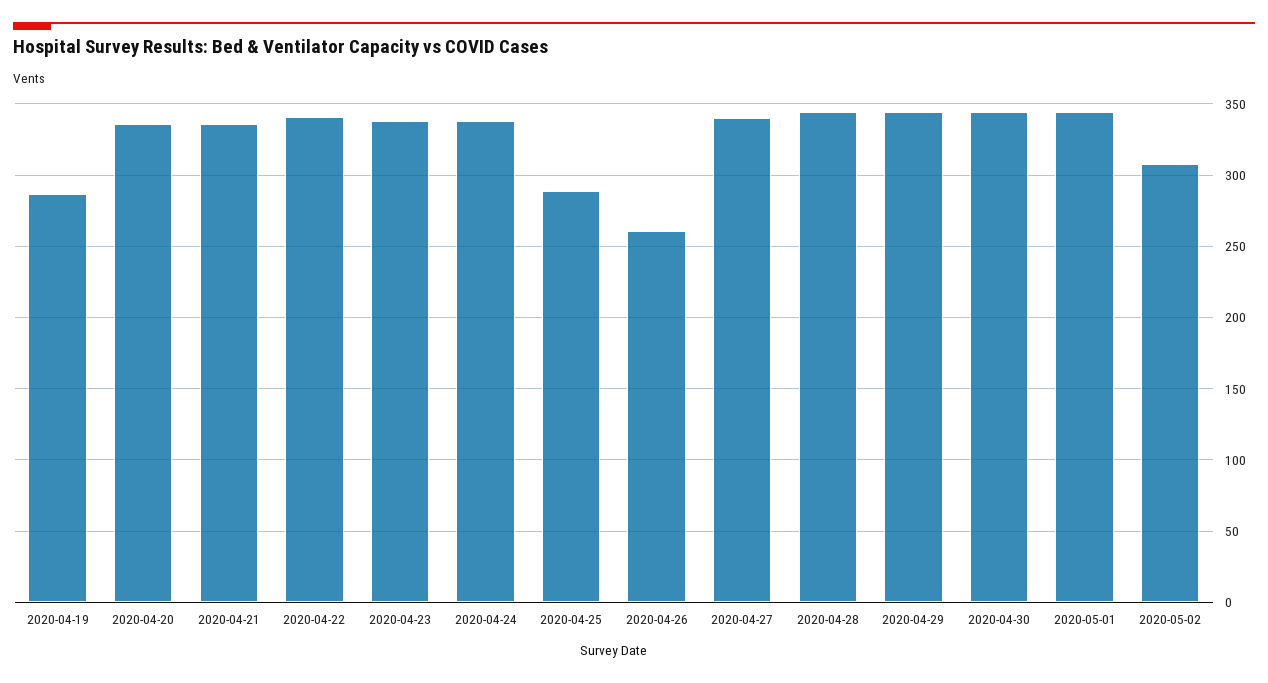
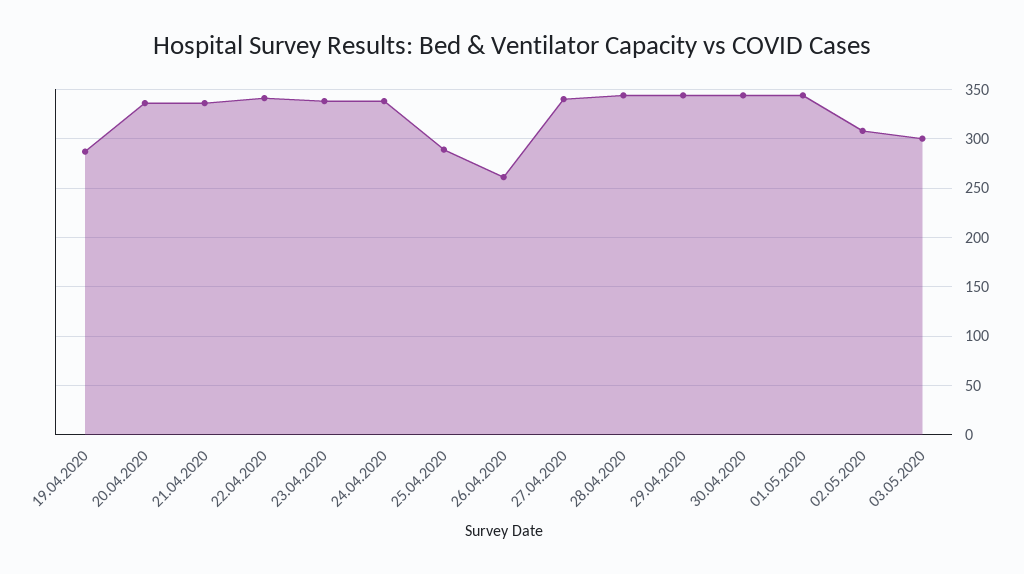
03.05.2020: none -> 300

